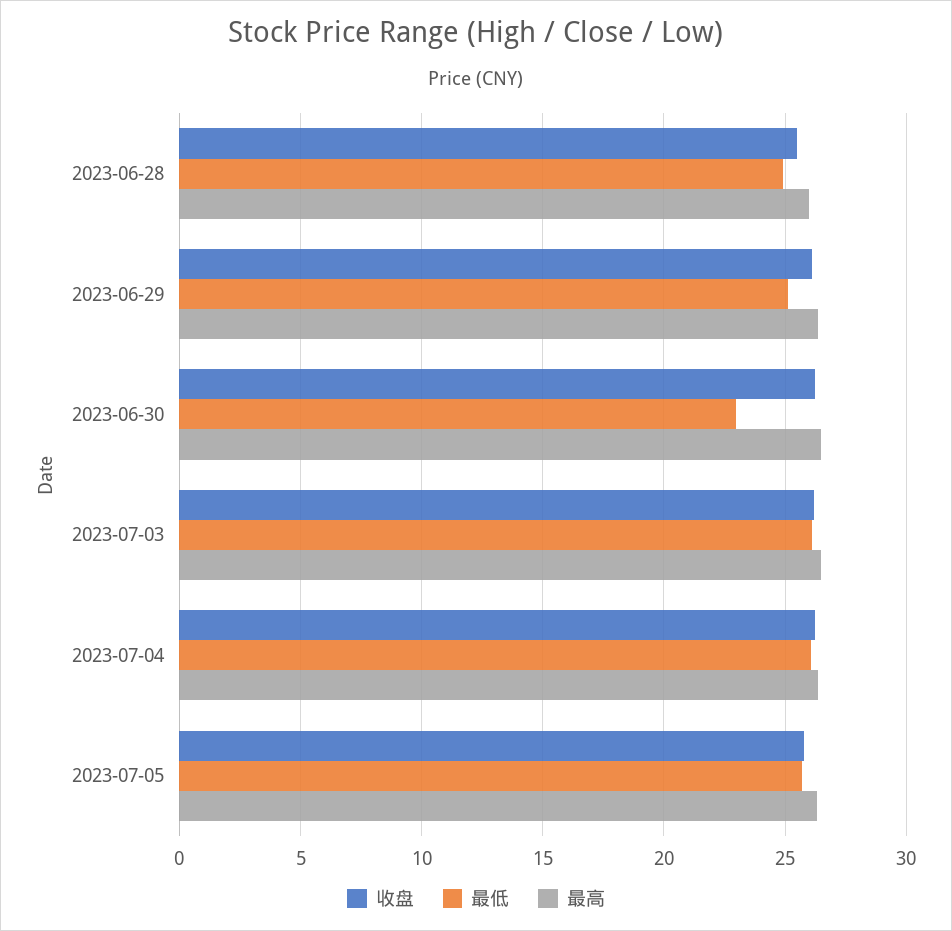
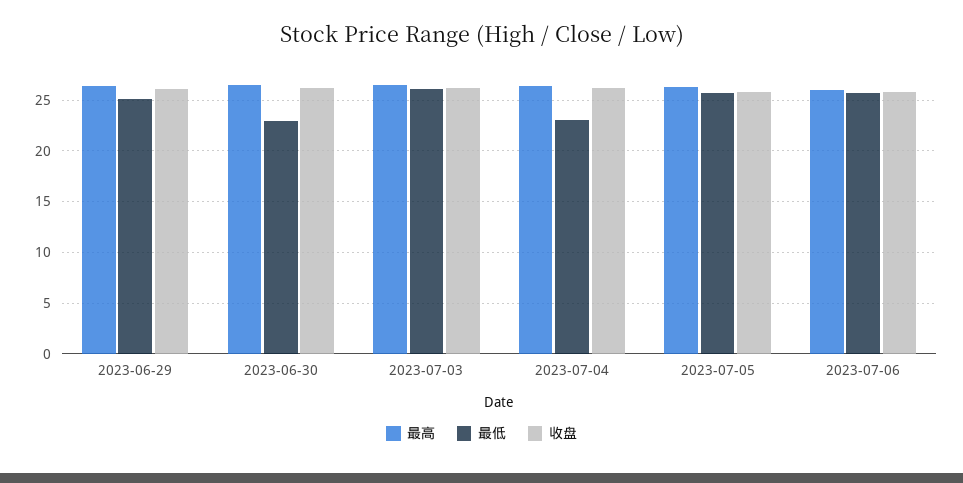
收盘, 2023-06-28: 25.5 -> none
最低, 2023-06-28: 25 -> none
最高, 2023-06-28: 26 -> none
最低, 2023-07-04: 26 -> 23
最高, 2023-07-06: none -> 26
最低, 2023-07-06: none -> 26
收盘, 2023-07-06: none -> 26

